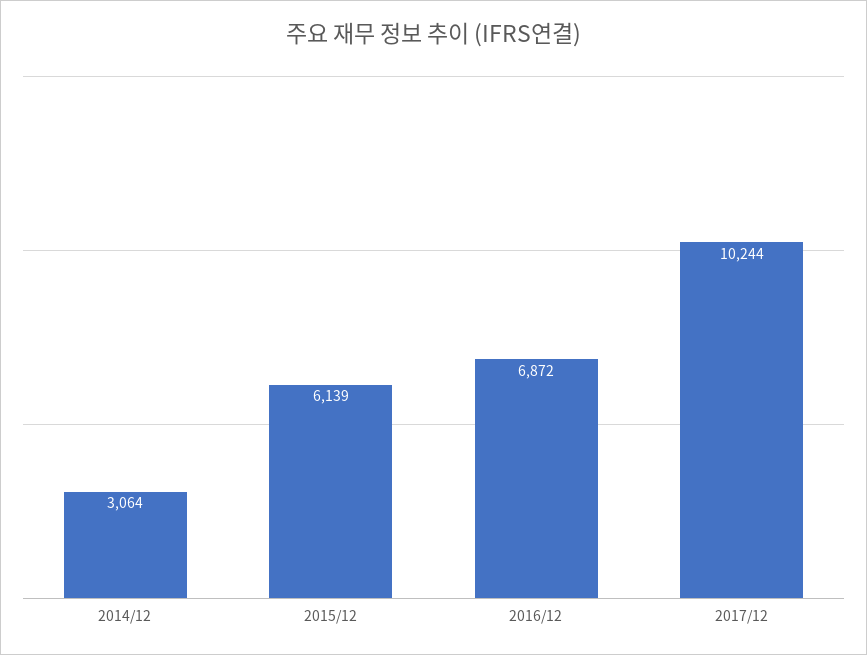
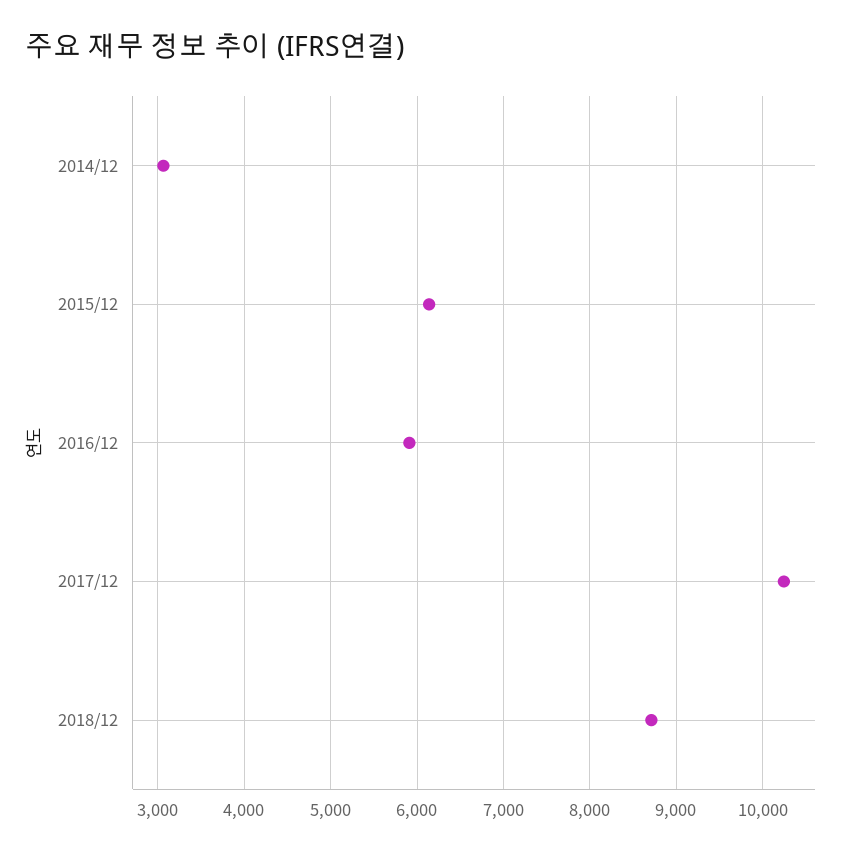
2016/12: 6872 -> 5900
2018/12: none -> 8700

